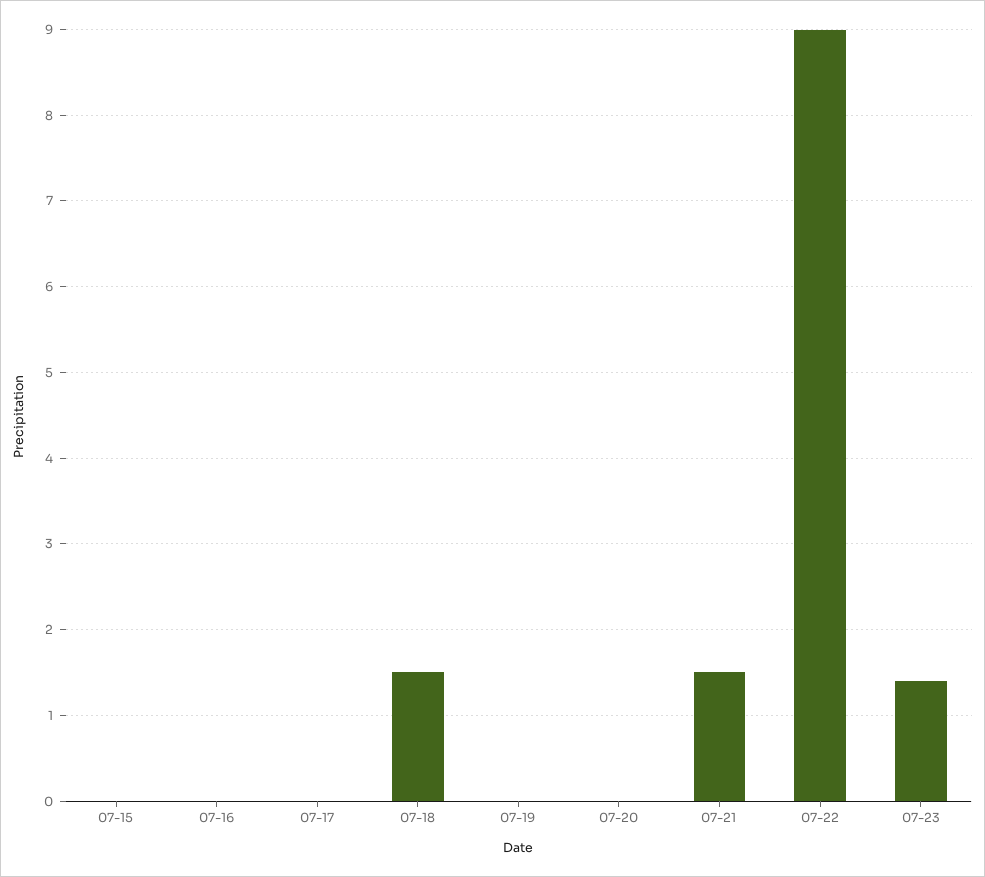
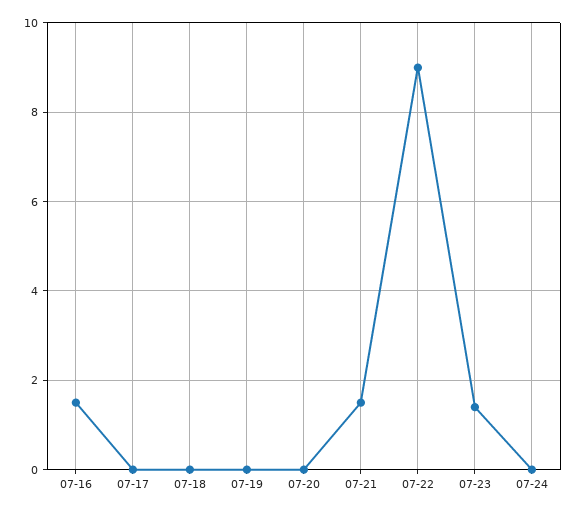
07-15: 0 -> none
07-16: 0 -> 1.5
07-18: 1.5 -> 0
07-24: none -> 0

